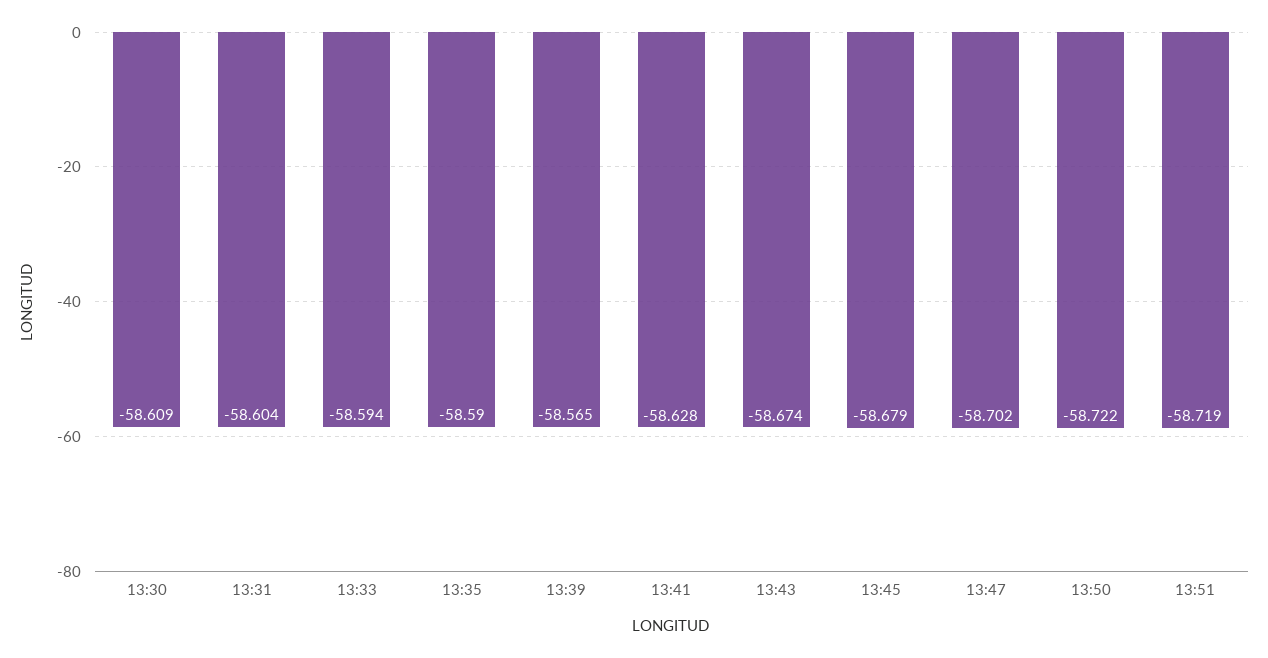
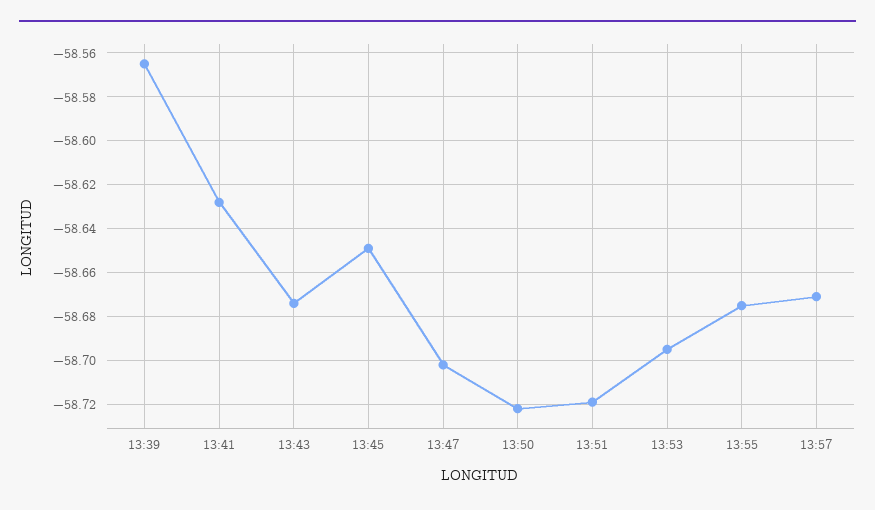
13:30: -58.609 -> none
13:31: -58.604 -> none
13:33: -58.594 -> none
13:35: -58.59 -> none
13:45: -58.679 -> -58.65
13:53: none -> -58.695
13:55: none -> -58.675
13:57: none -> -58.67

